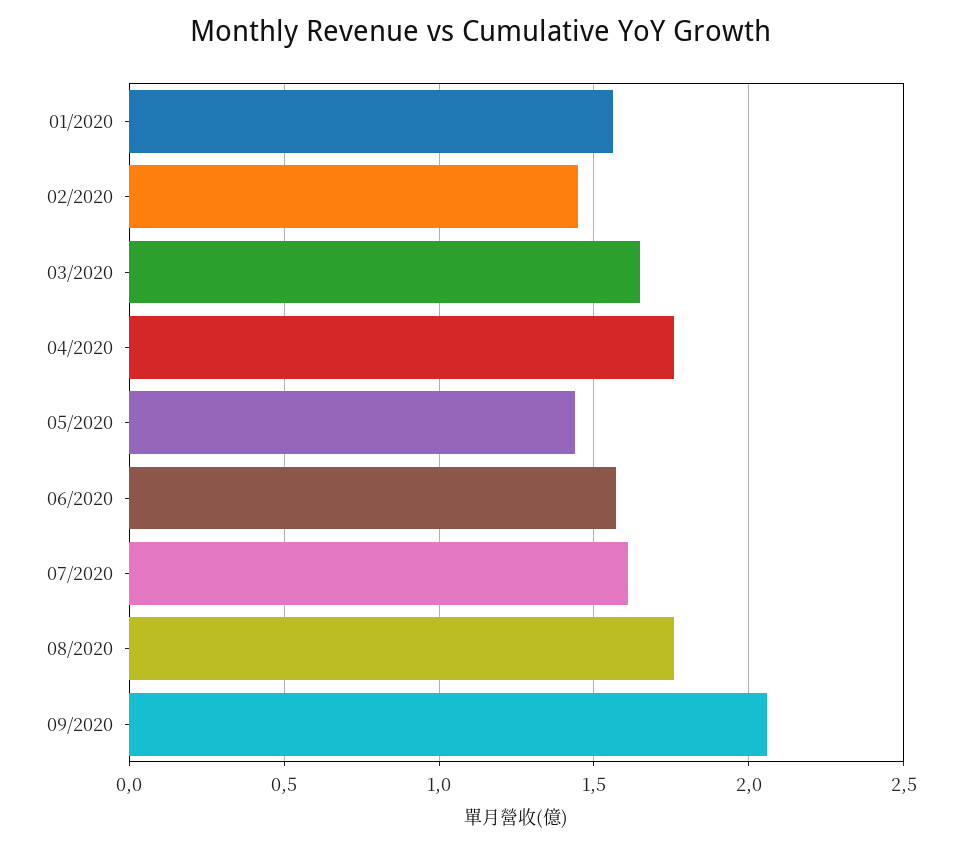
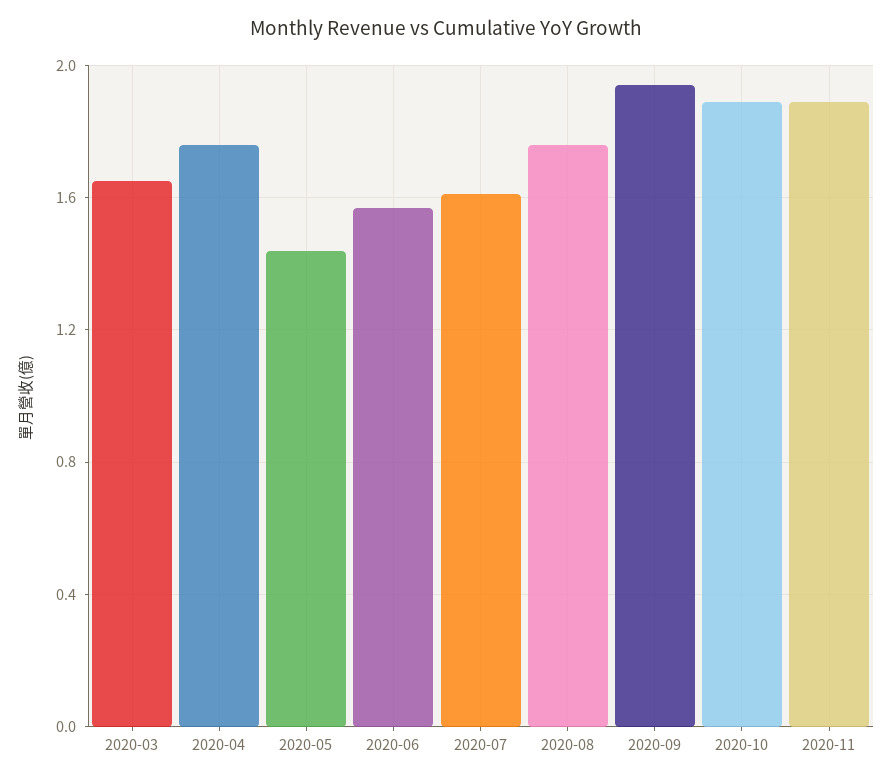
01/2020: 1.55 -> none
02/2020: 1.45 -> none
09/2020: 2.05 -> 1.95
2020-10: none -> 1.9
2020-11: none -> 1.9

